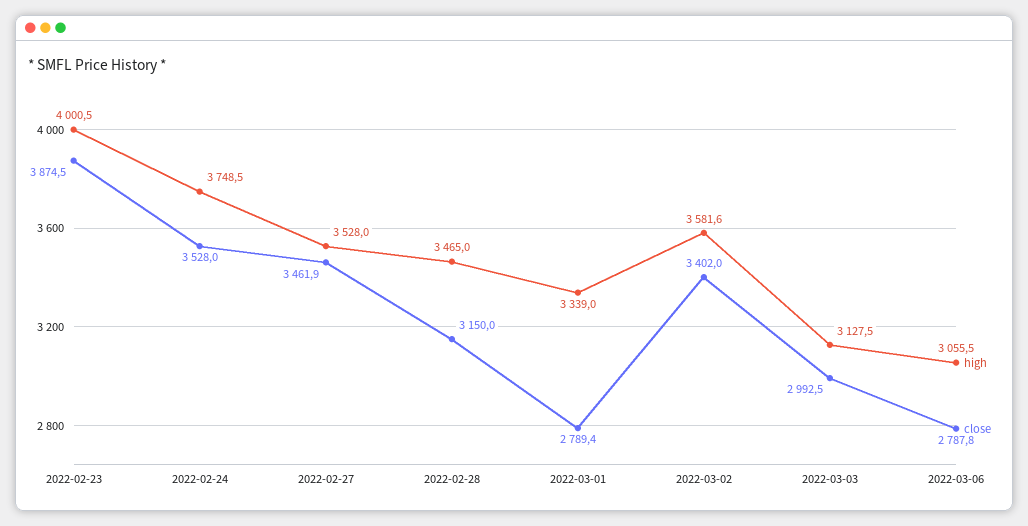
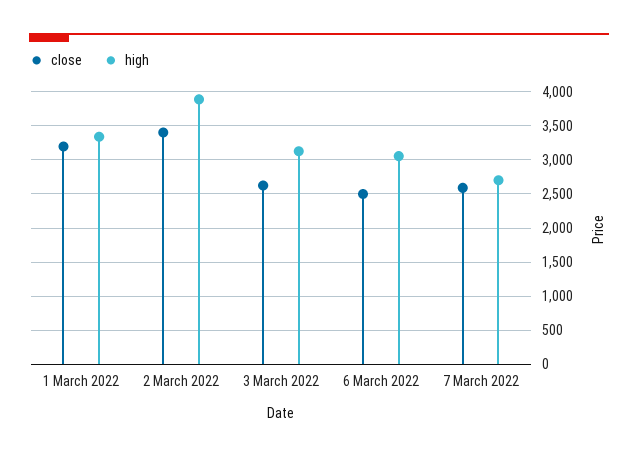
high, 2022-02-23: 4000.5 -> none
close, 2022-02-23: 3874.5 -> none
high, 2022-02-24: 3748.5 -> none
close, 2022-02-24: 3528 -> none
high, 2022-02-27: 3528 -> none
close, 2022-02-27: 3461.9 -> none
high, 2022-02-28: 3465 -> none
close, 2022-02-28: 3150 -> none
close, 2022-03-01: 2789.4 -> 3200
high, 2022-03-02: 3581.6 -> 3900
close, 2022-03-03: 2992.5 -> 2600
close, 2022-03-06: 2787.8 -> 2500
close, 7 March 2022: none -> 2600
high, 7 March 2022: none -> 2700

